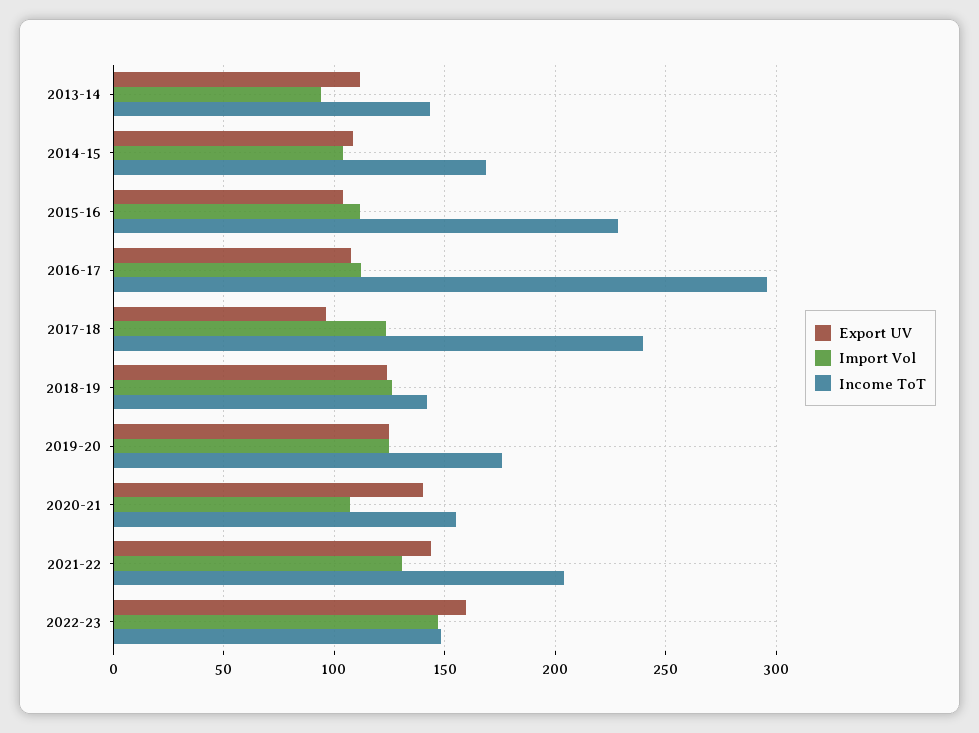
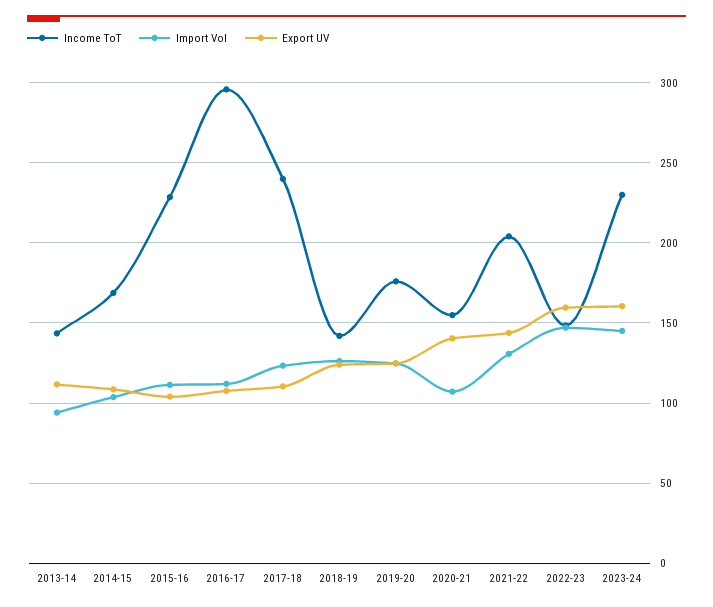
Export UV, 2017-18: 95 -> 110
Income ToT, 2023-24: none -> 230
Import Vol, 2023-24: none -> 145
Export UV, 2023-24: none -> 160

